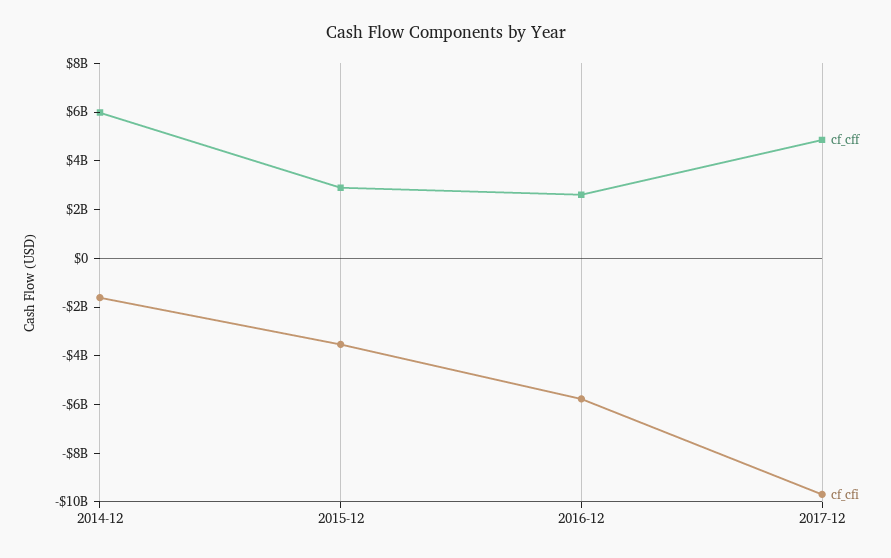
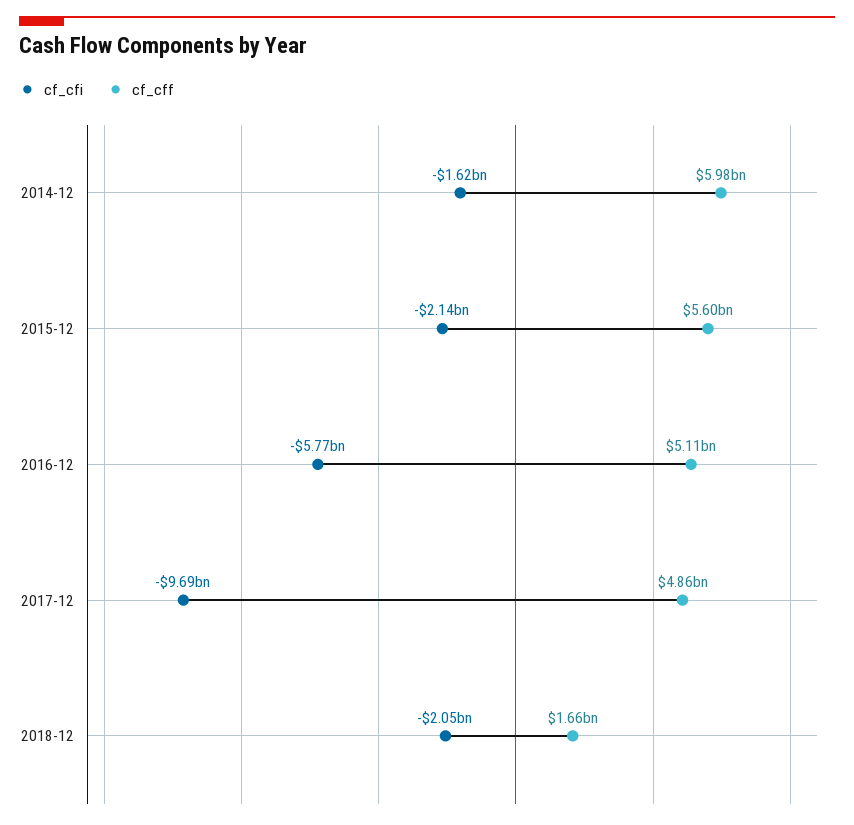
cf_cff, 2015-12: 3000000000 -> 5600000000
cf_cfi, 2015-12: -3500000000 -> -2140000000
cf_cff, 2016-12: 2500000000 -> 5110000000
cf_cfi, 2018-12: none -> -2050000000
cf_cff, 2018-12: none -> 1660000000

